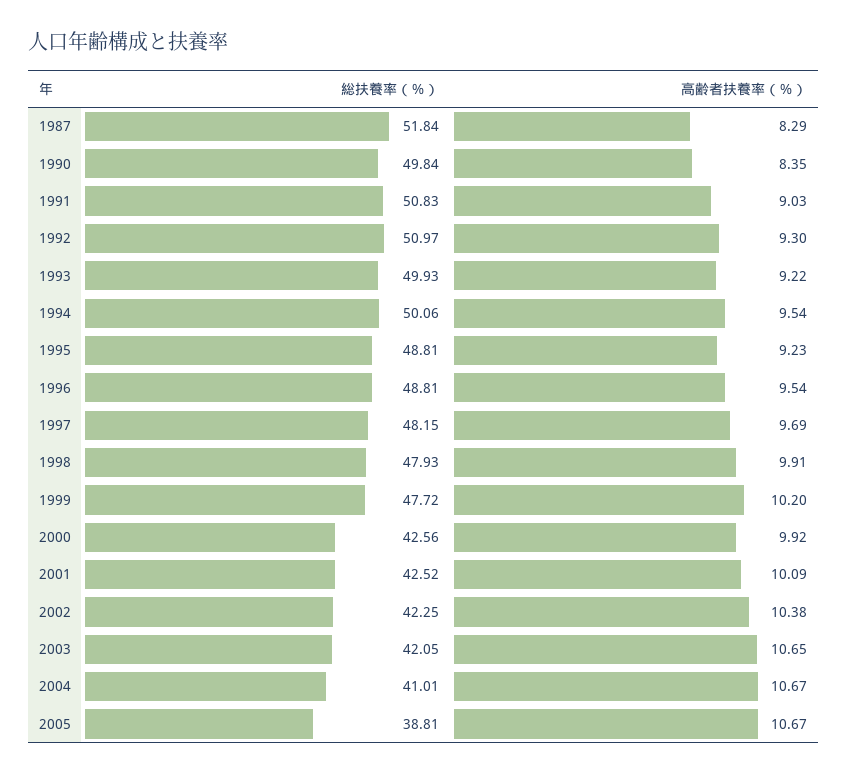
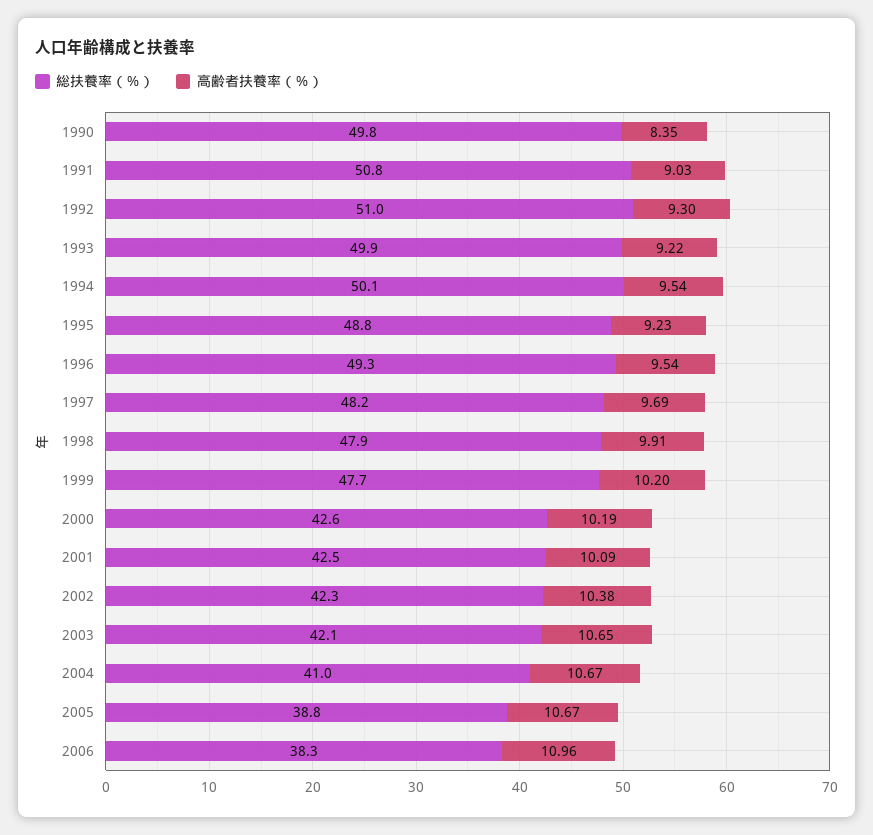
総扶養率（％）, 1987: 51.84 -> none
高齢者扶養率（％）, 1987: 8.29 -> none
総扶養率（％）, 1996: 48.81 -> 49.3
高齢者扶養率（％）, 2000: 9.92 -> 10.19
総扶養率（％）, 2006: none -> 38.3
高齢者扶養率（％）, 2006: none -> 10.96

